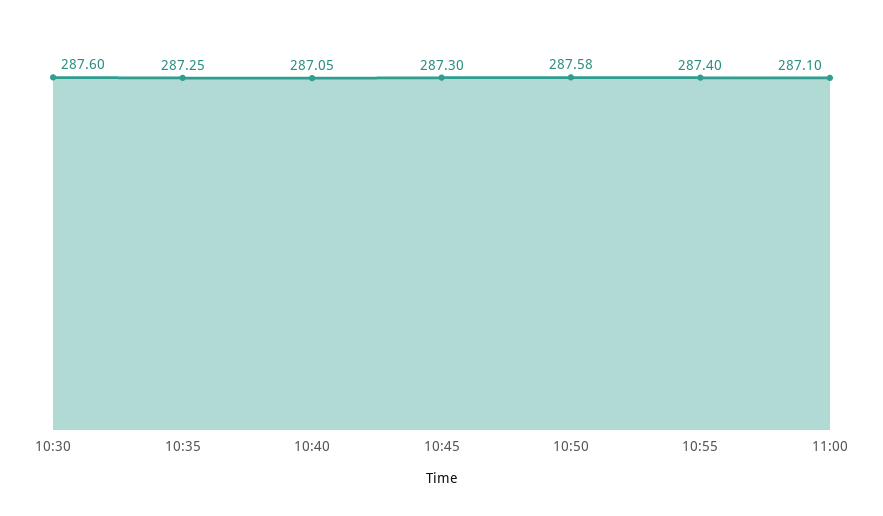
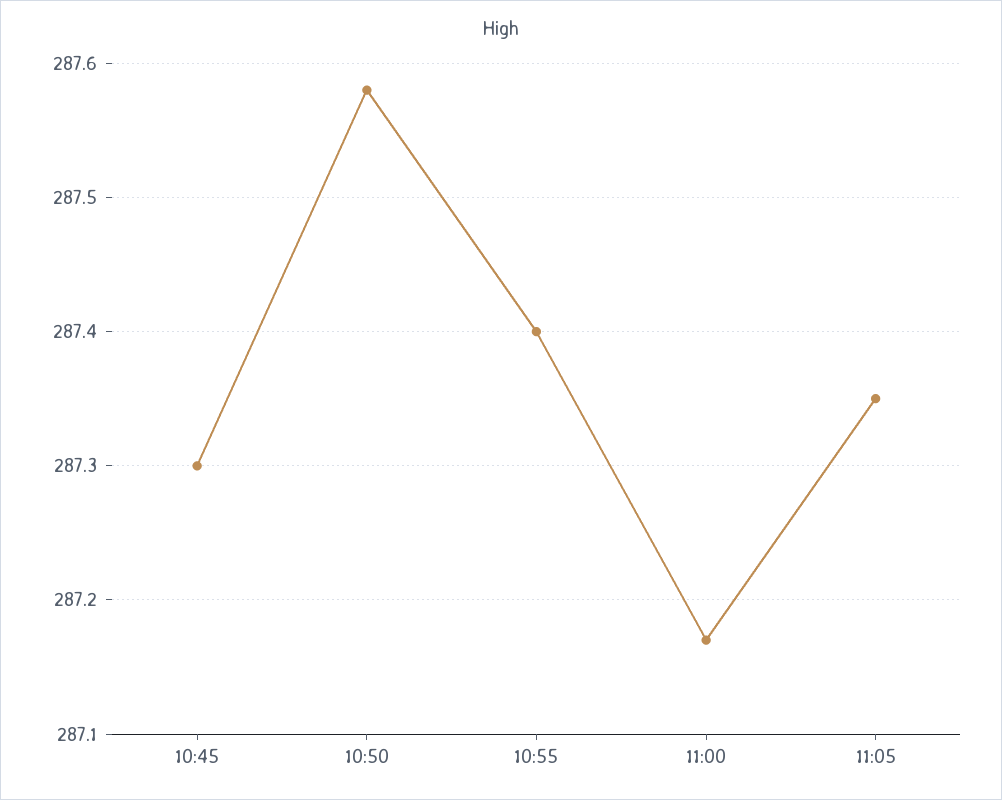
10:30: 287.6 -> none
10:35: 287.25 -> none
10:40: 287.05 -> none
11:00: 287.1 -> 287.17
11:05: none -> 287.35

